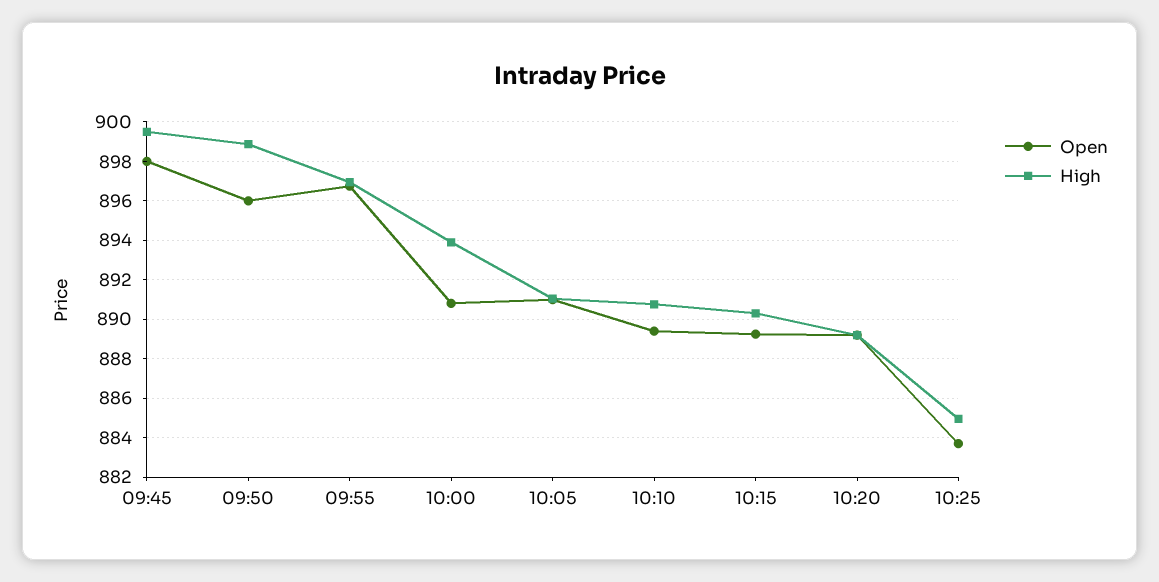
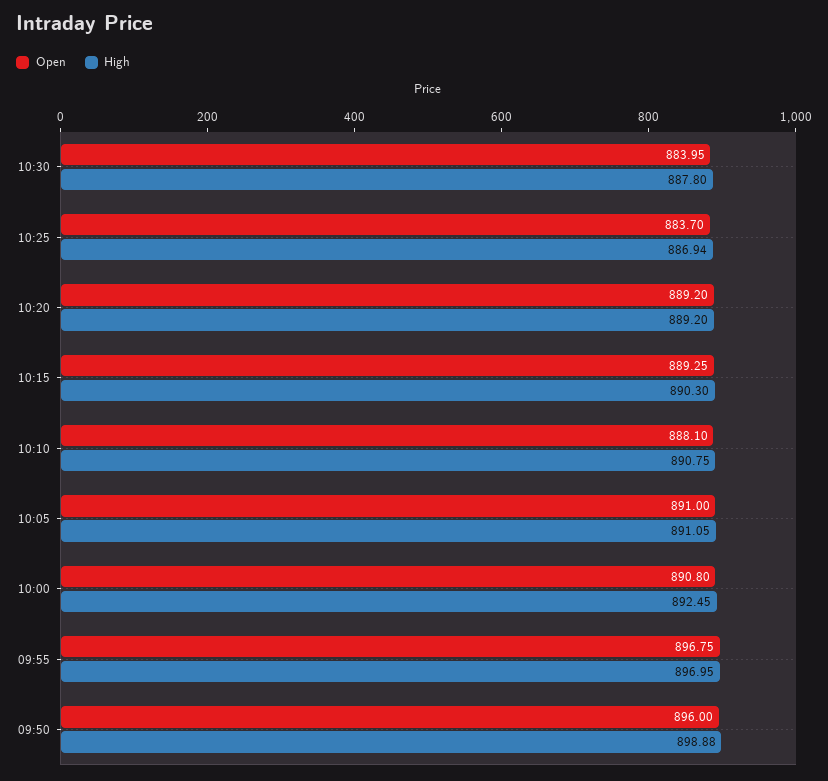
Open, 09:45: 898 -> none
High, 09:45: 899.5 -> none
High, 10:00: 894 -> 892.45
Open, 10:10: 889.5 -> 888.1
High, 10:25: 885 -> 886.94
Open, 10:30: none -> 883.95
High, 10:30: none -> 887.8

